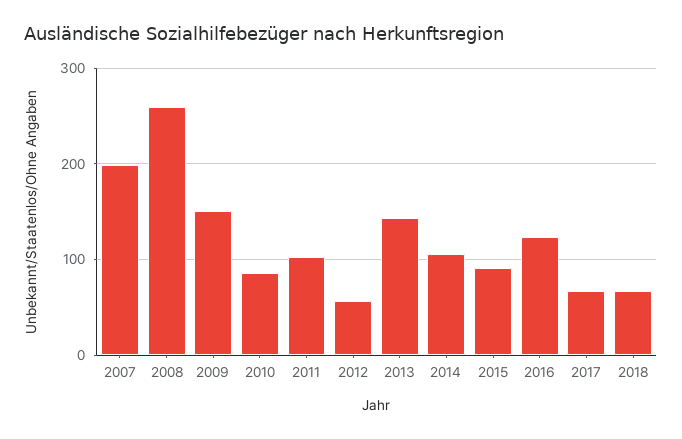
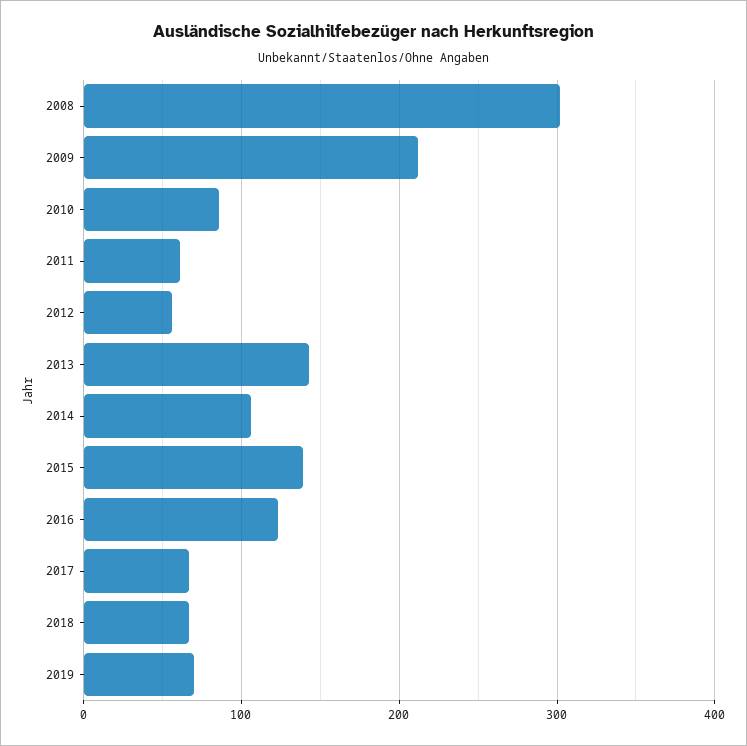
2007: 200 -> none
2008: 260 -> 300
2009: 150 -> 210
2011: 100 -> 60
2015: 90 -> 140
2019: none -> 70

